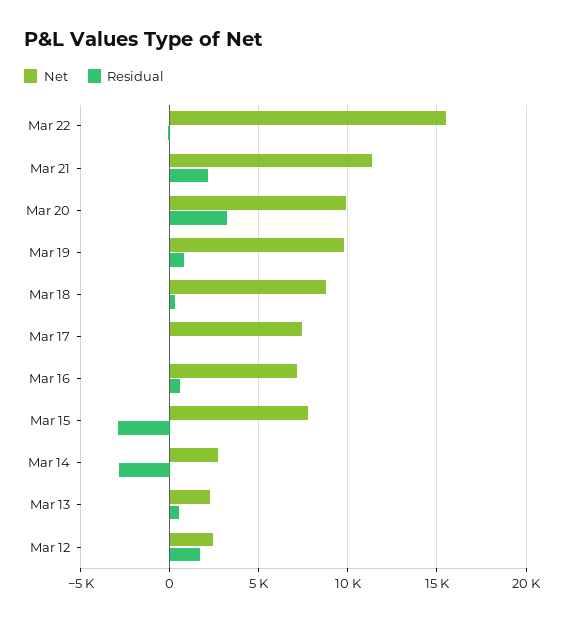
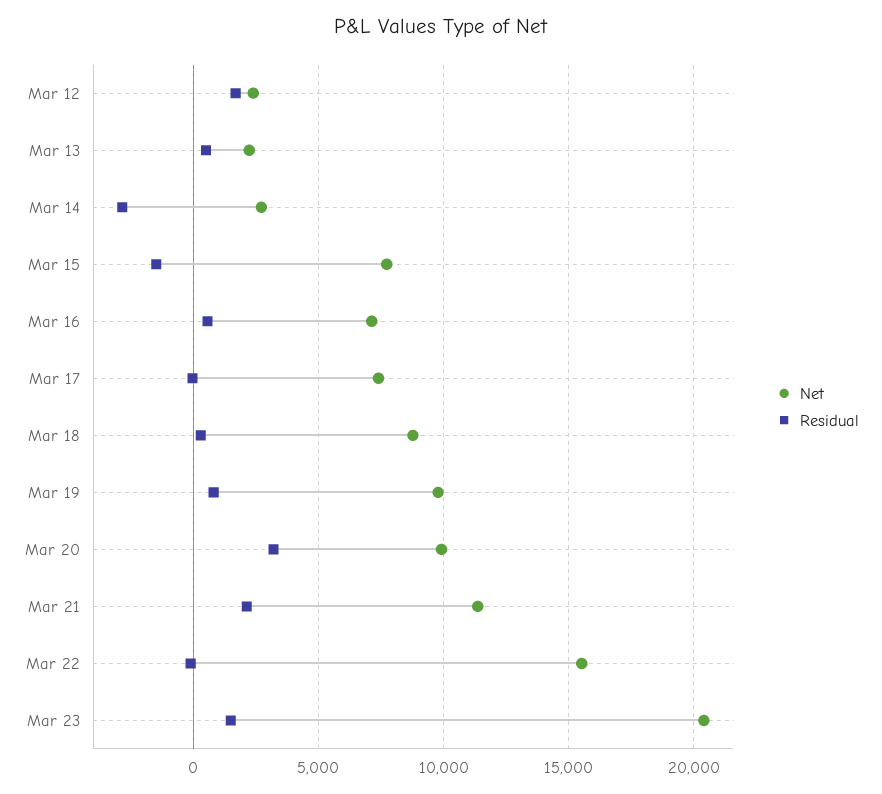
Residual, Mar 15: -3000 -> -1500
Net, Mar 23: none -> 20500
Residual, Mar 23: none -> 1500

